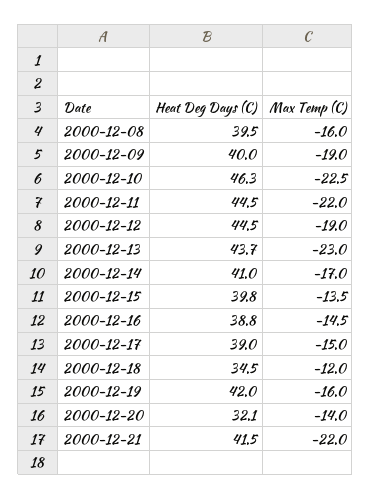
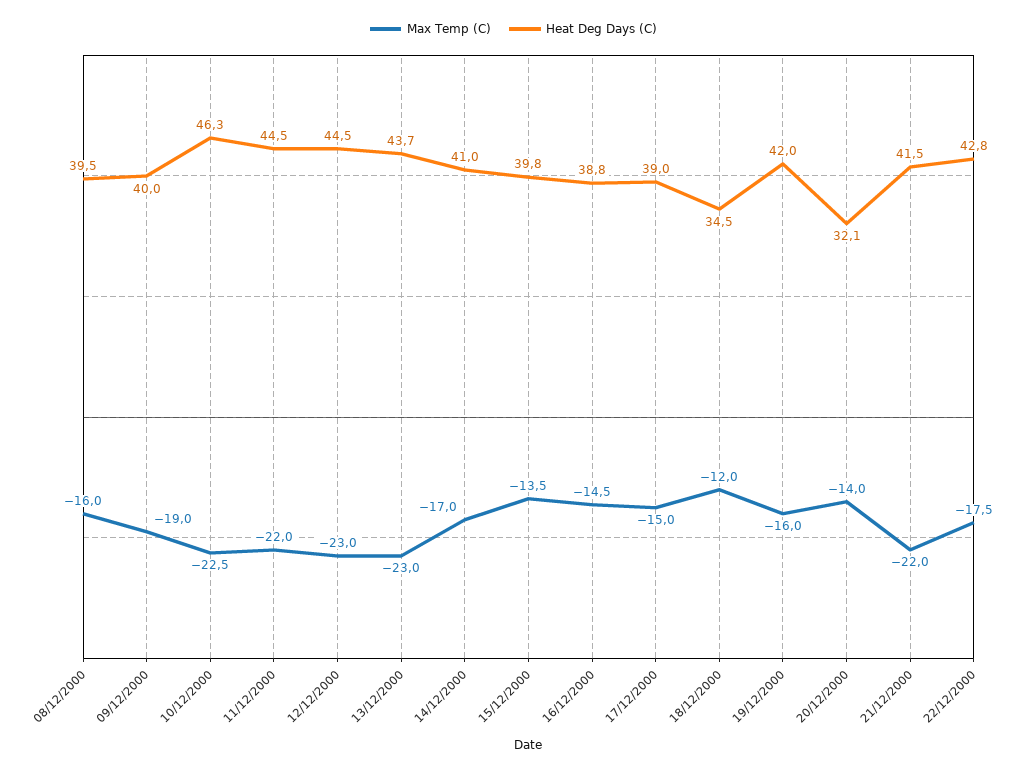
Max Temp (C), 2000-12-12: -19 -> -23
Max Temp (C), 22/12/2000: none -> -17.5
Heat Deg Days (C), 22/12/2000: none -> 42.8

